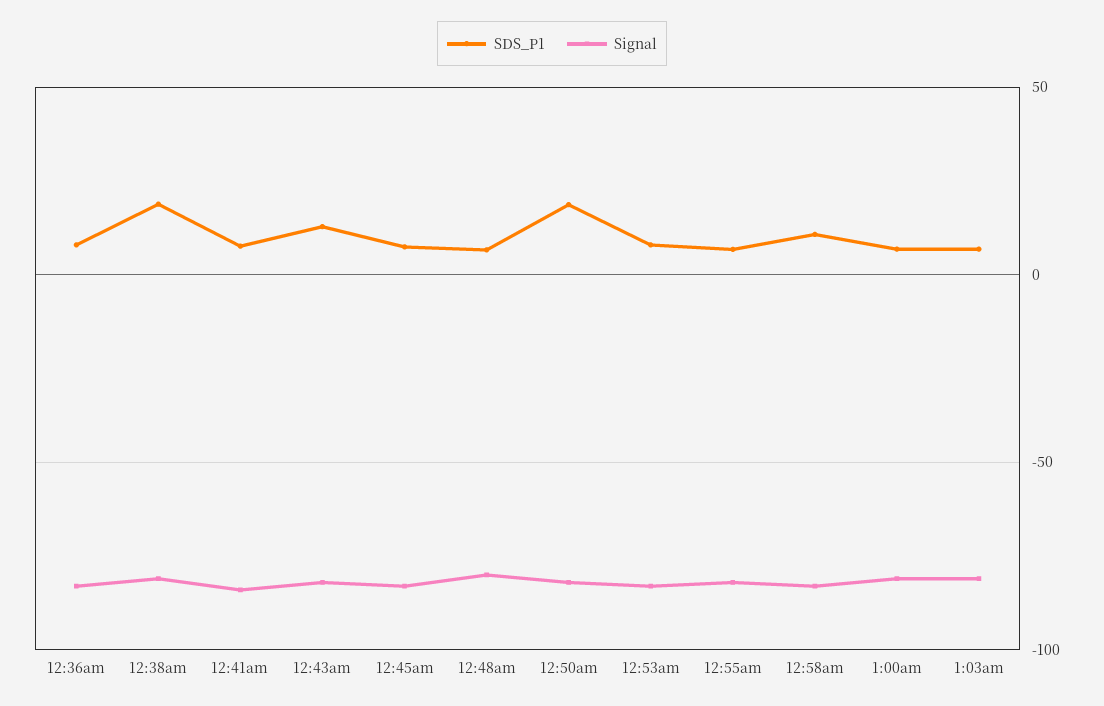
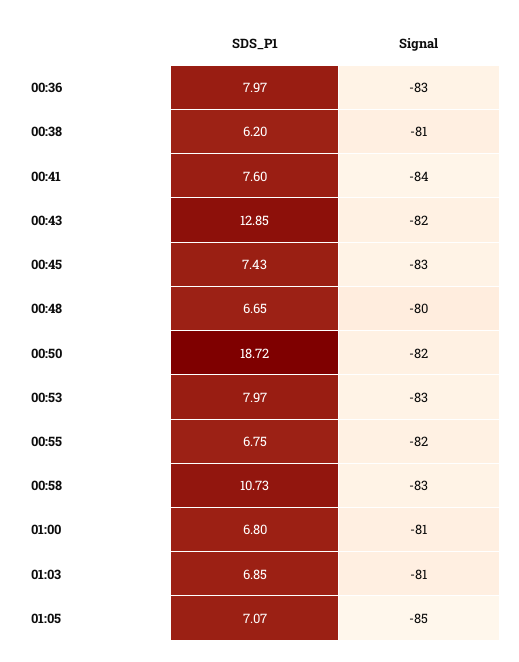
SDS_P1, 12:38am: 20 -> 6.2
SDS_P1, 01:05: none -> 7.07
Signal, 01:05: none -> -85

